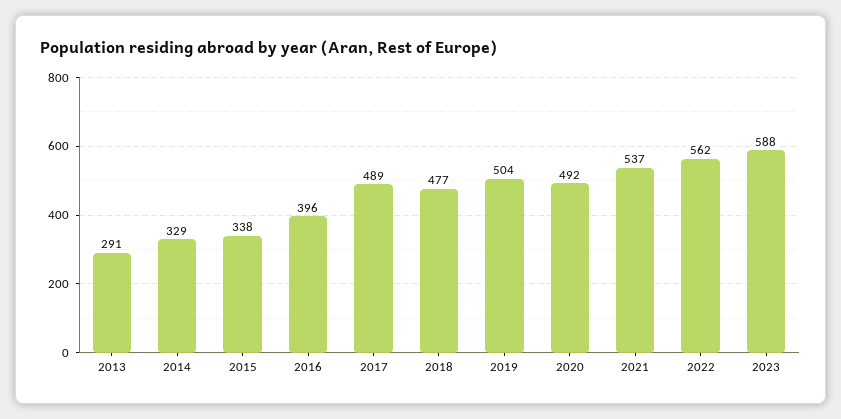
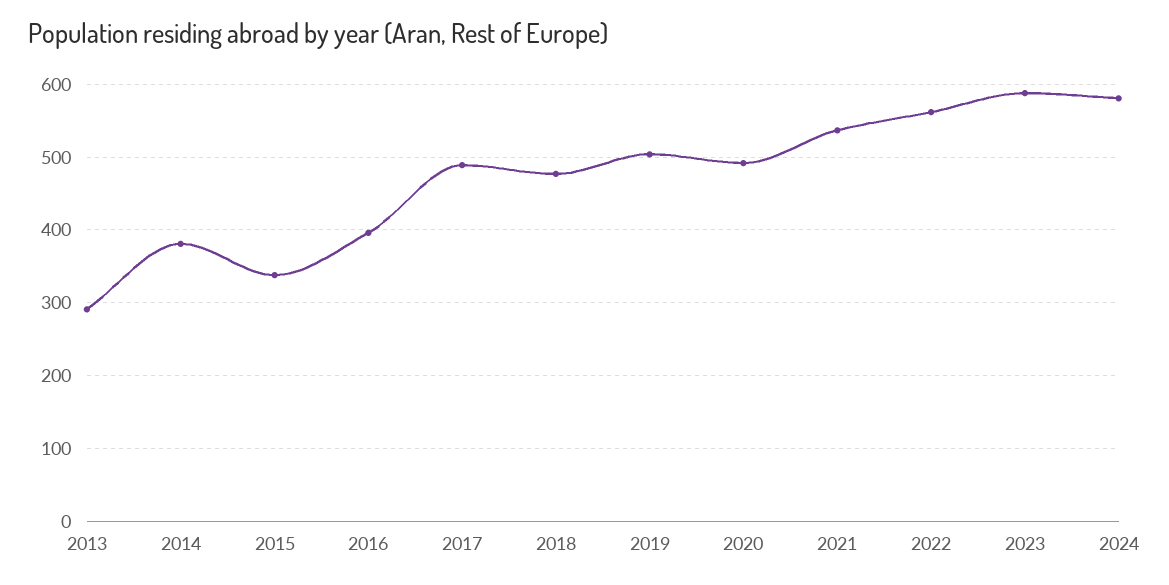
2014: 329 -> 380
2024: none -> 580

